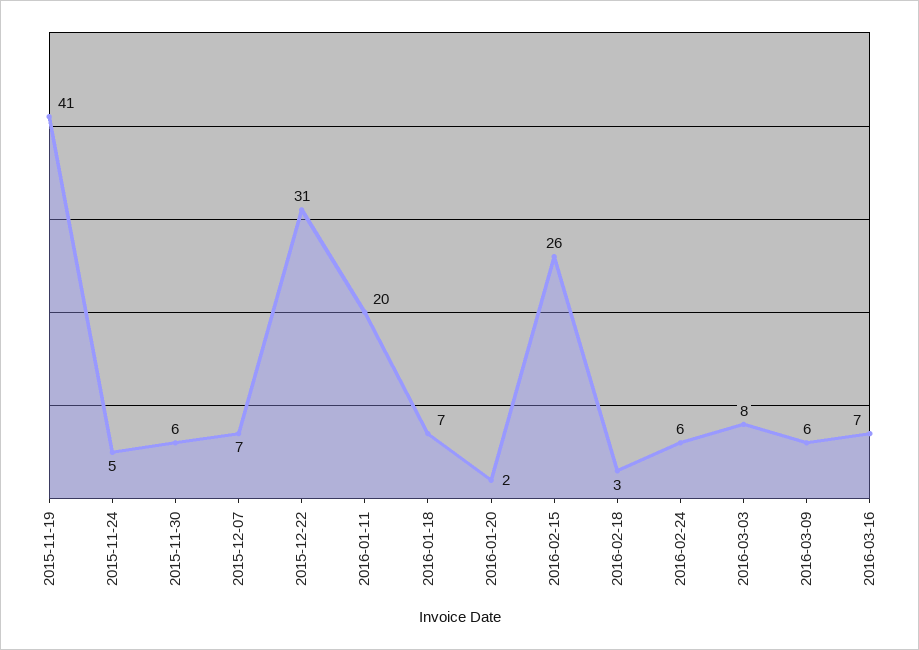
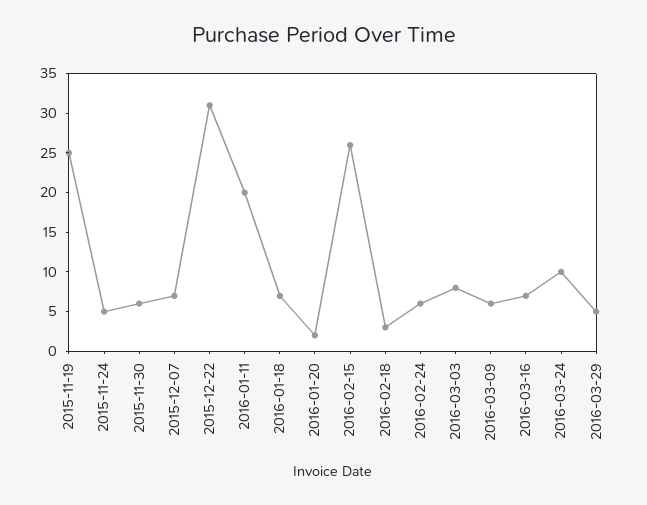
2015-11-19: 41 -> 25
2016-03-24: none -> 10
2016-03-29: none -> 5

